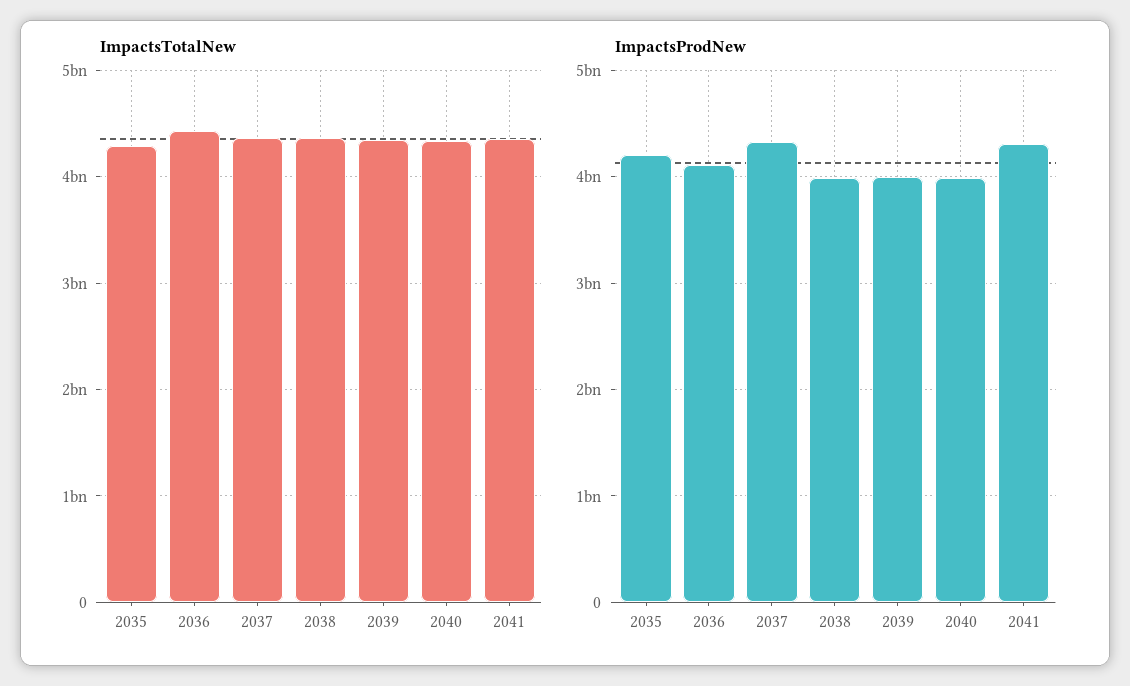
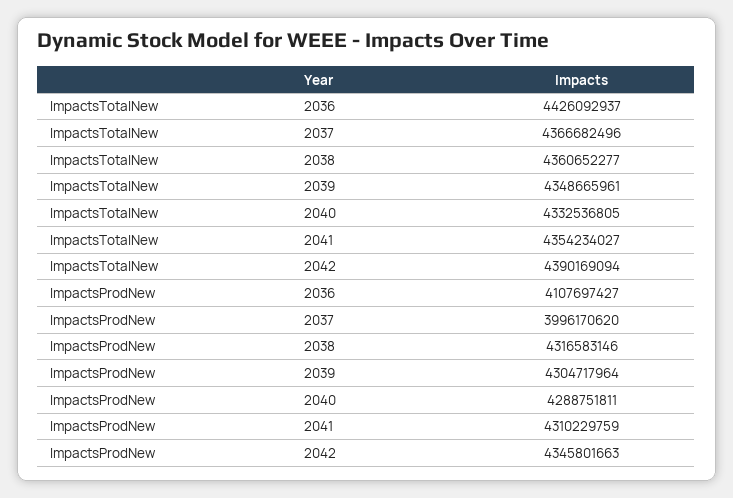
ImpactsTotalNew, 2035: 4300000000 -> none
ImpactsProdNew, 2035: 4200000000 -> none
ImpactsProdNew, 2037: 4300000000 -> 3996170620
ImpactsProdNew, 2038: 4000000000 -> 4316583146
ImpactsProdNew, 2039: 4000000000 -> 4304717964
ImpactsProdNew, 2040: 4000000000 -> 4288751811
ImpactsTotalNew, 2042: none -> 4390169094
ImpactsProdNew, 2042: none -> 4345801663

